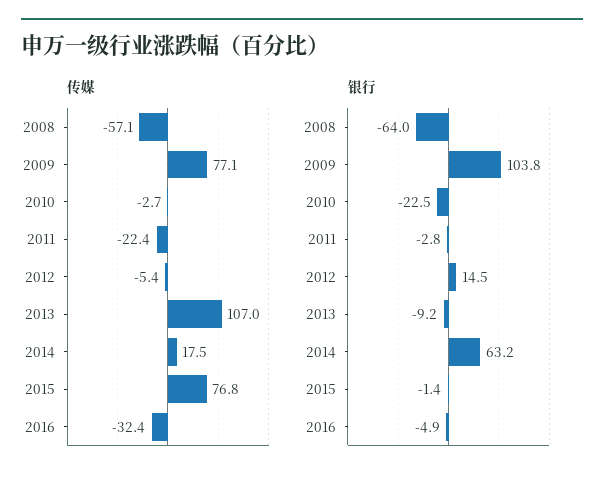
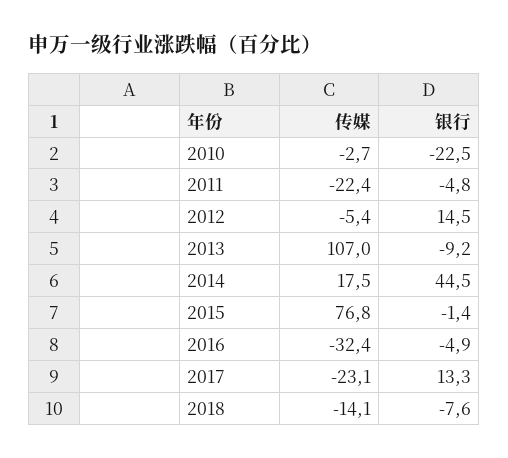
传媒, 2008: -57.1 -> none
传媒, 2009: 77.1 -> none
银行, 2008: -64 -> none
银行, 2009: 103.8 -> none
银行, 2011: -2.8 -> -4.8
银行, 2014: 63.2 -> 44.5
传媒, 2017: none -> -23.1
银行, 2017: none -> 13.3
传媒, 2018: none -> -14.1
银行, 2018: none -> -7.6

